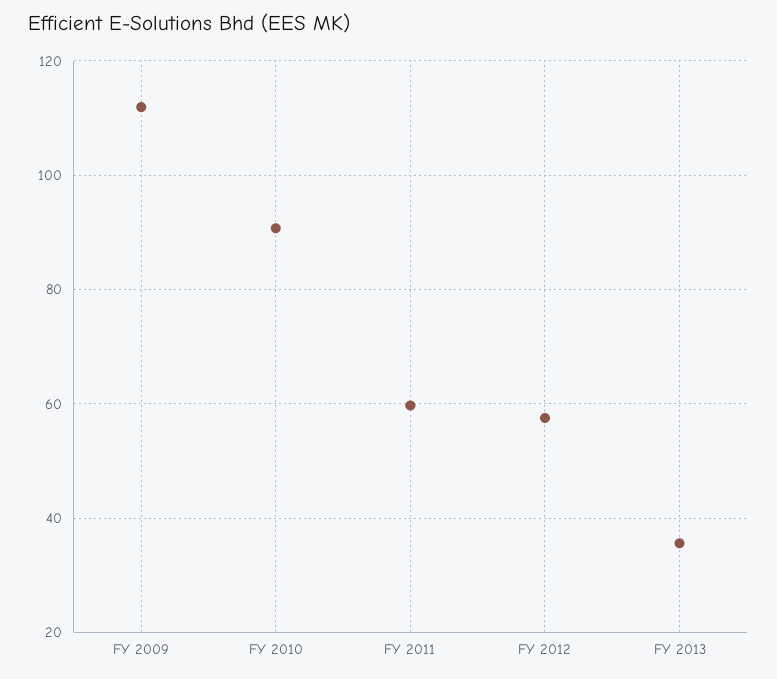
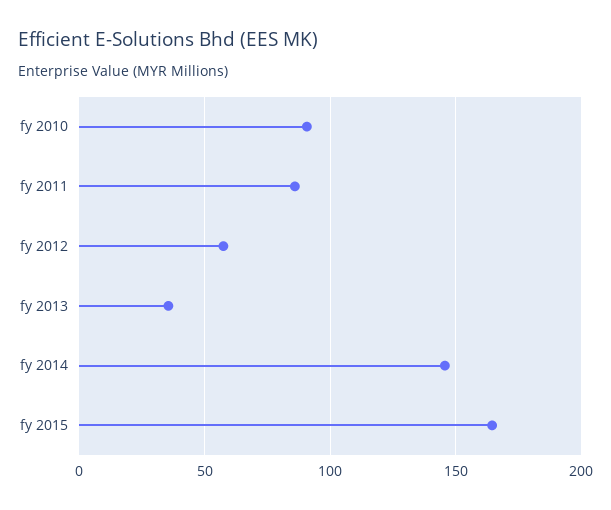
FY 2009: 112 -> none
FY 2011: 60 -> 85
fy 2014: none -> 145
fy 2015: none -> 165

